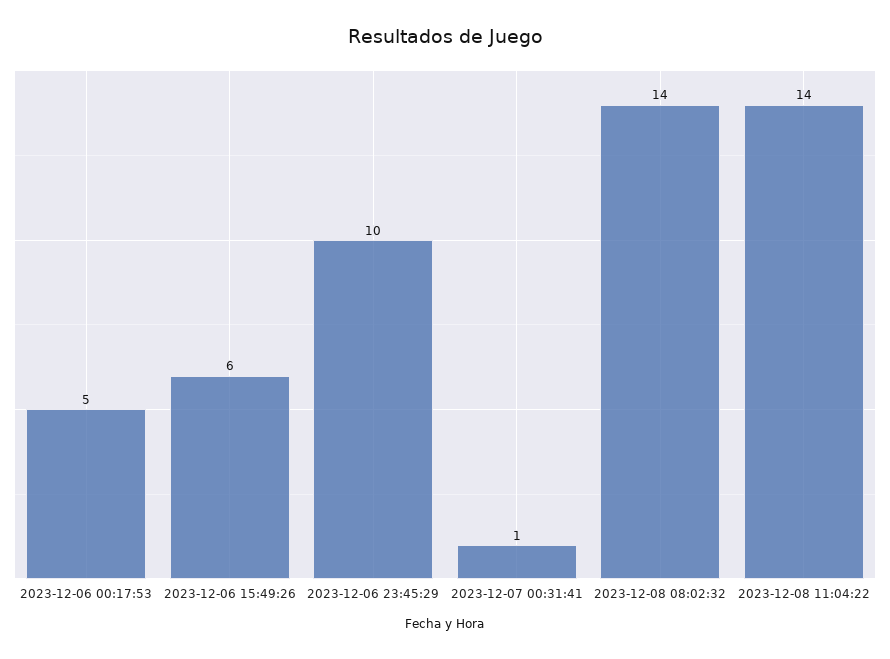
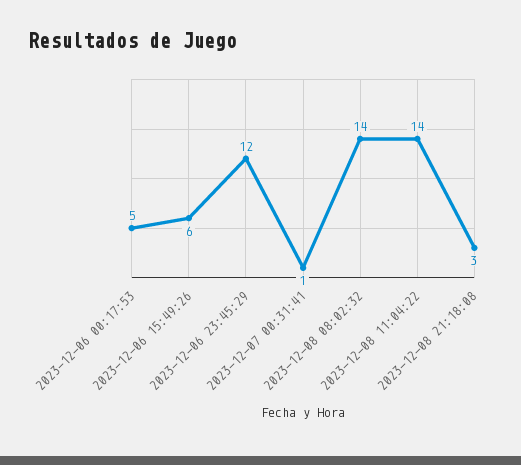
2023-12-06 23:45:29: 10 -> 12
2023-12-08 21:18:08: none -> 3

